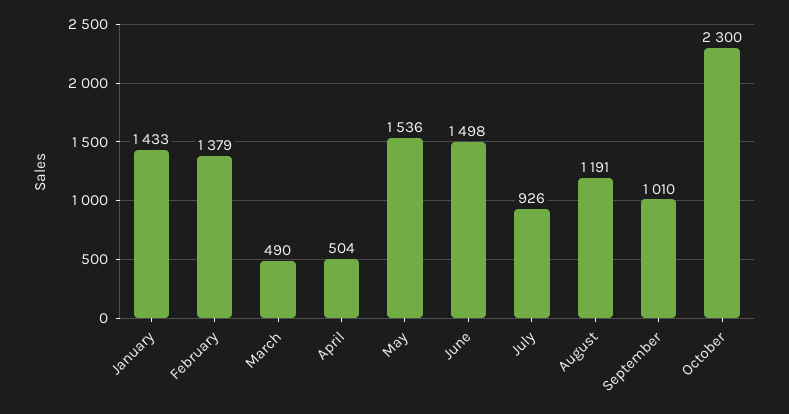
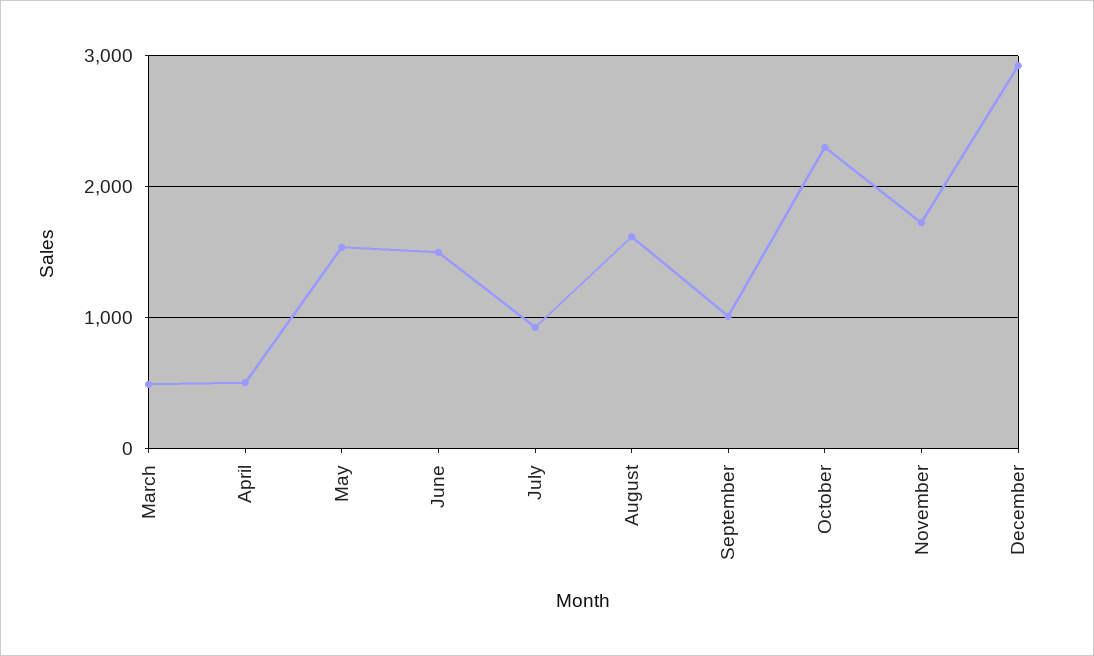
January: 1433 -> none
February: 1379 -> none
August: 1191 -> 1600
November: none -> 1700
December: none -> 2900

